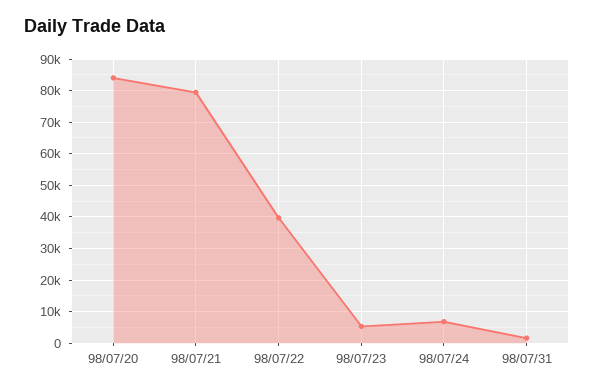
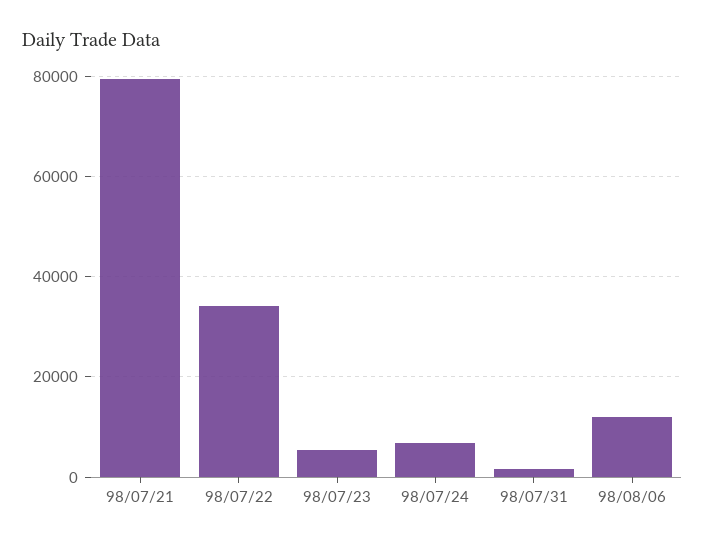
98/07/20: 84000 -> none
98/07/22: 40000 -> 34000
98/08/06: none -> 12000

